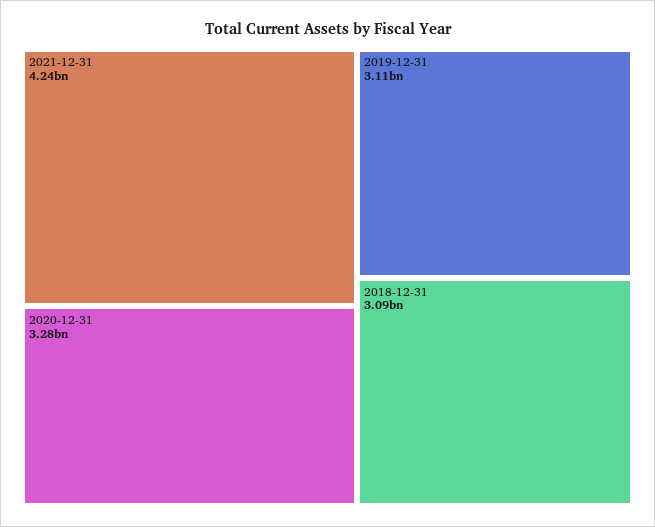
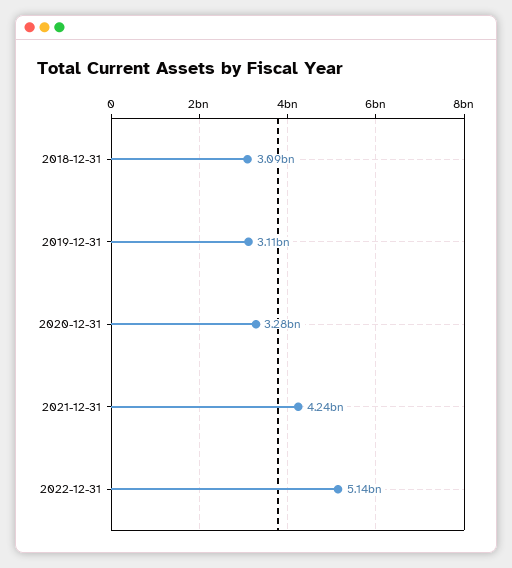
2022-12-31: none -> 5140000000

